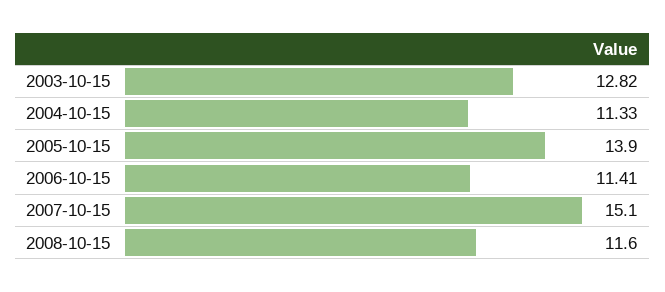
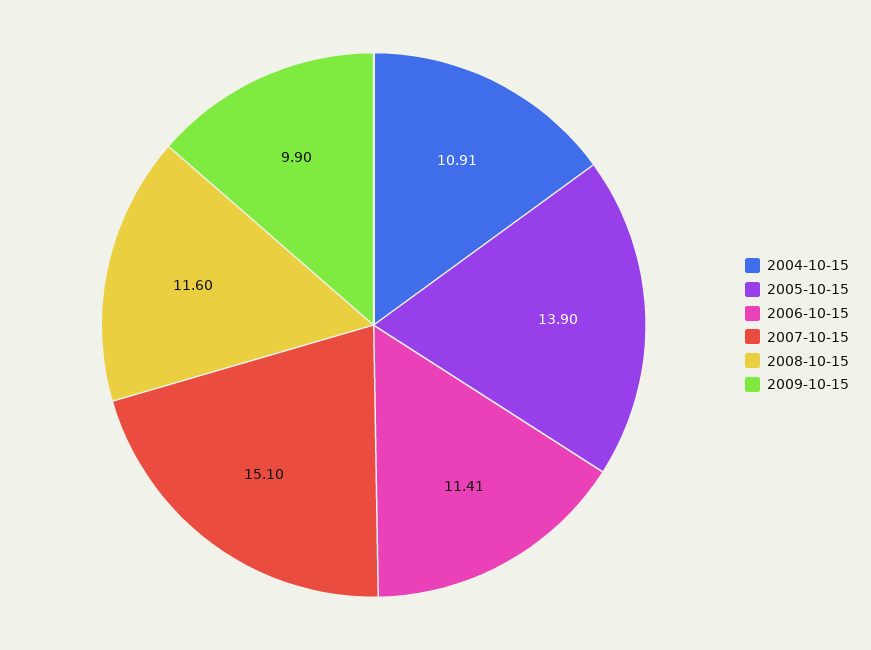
2003-10-15: 12.82 -> none
2004-10-15: 11.33 -> 10.91
2009-10-15: none -> 9.9

